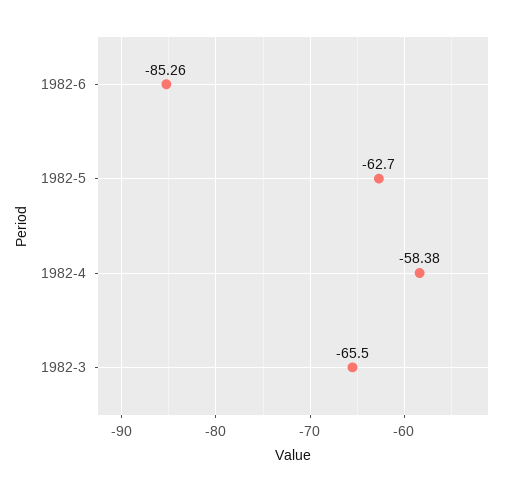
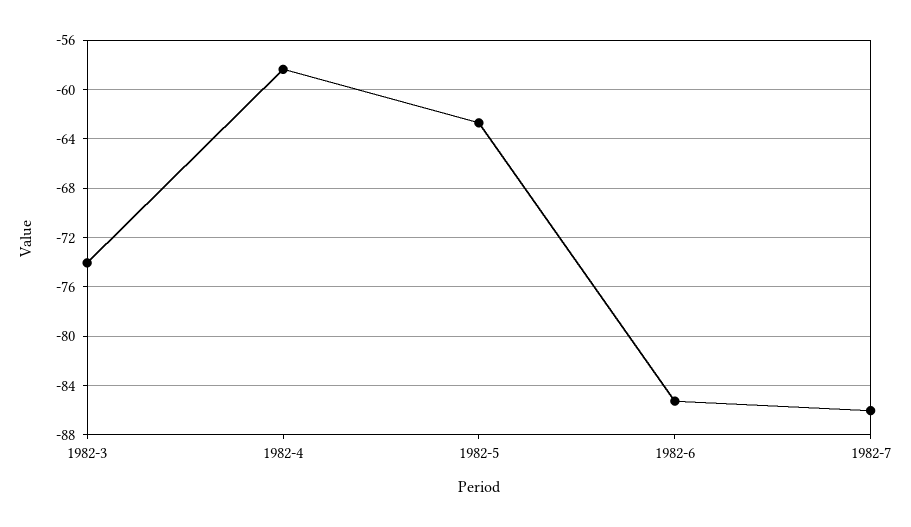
1982-3: -65.5 -> -74
1982-7: none -> -86

